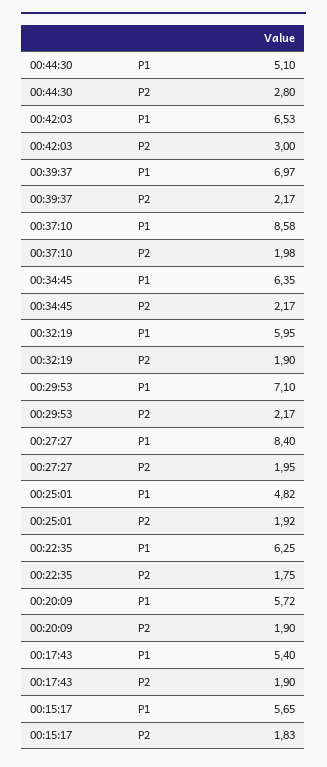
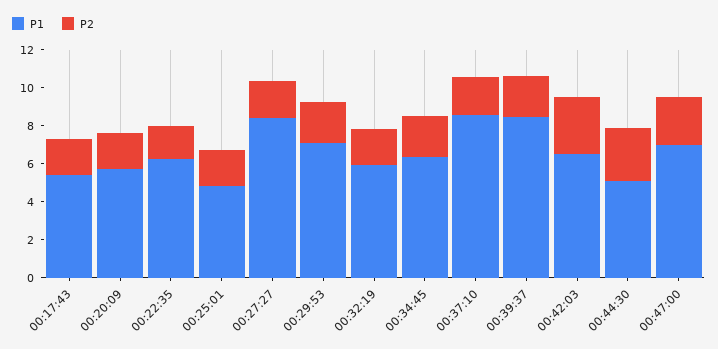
P1, 00:39:37: 6.97 -> 8.5
P1, 00:15:17: 5.65 -> none
P2, 00:15:17: 1.83 -> none
P1, 00:47:00: none -> 7
P2, 00:47:00: none -> 2.5

